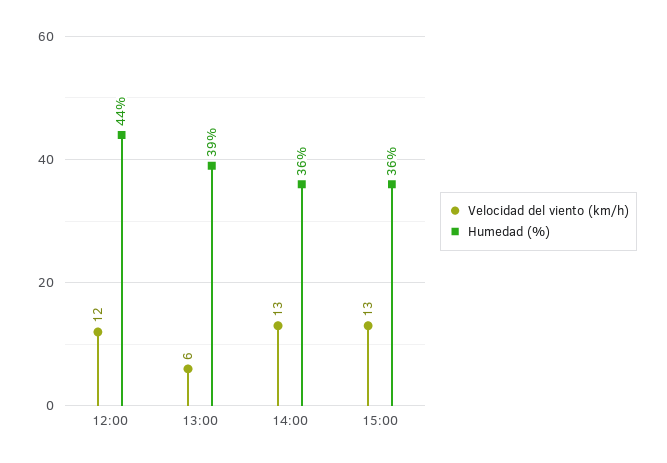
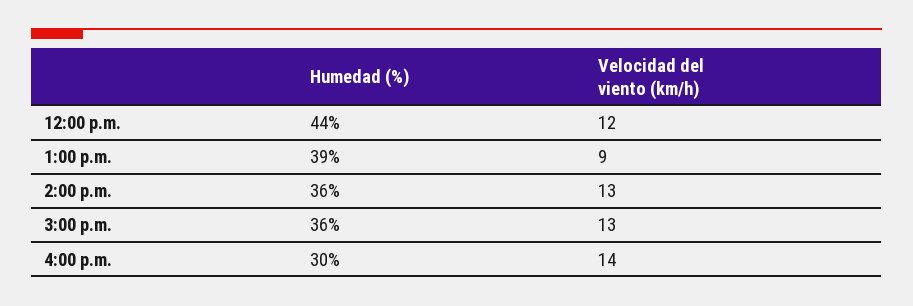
Velocidad del viento (km/h), 13:00: 6 -> 9
Humedad (%), 4:00 p.m.: none -> 30
Velocidad del viento (km/h), 4:00 p.m.: none -> 14

